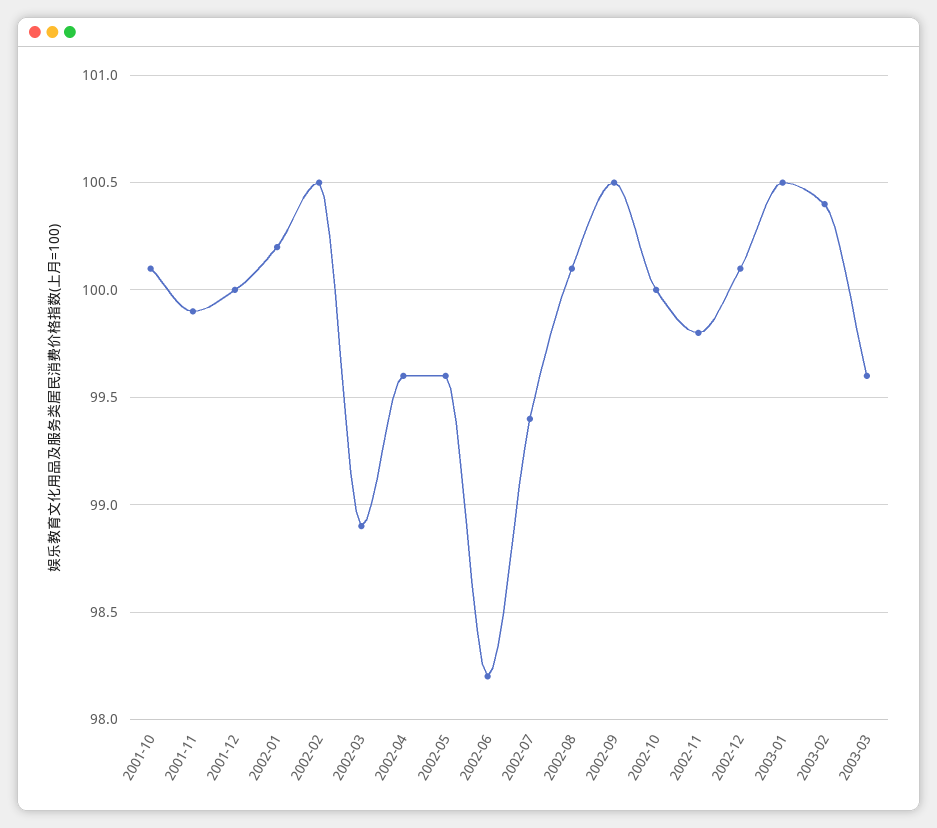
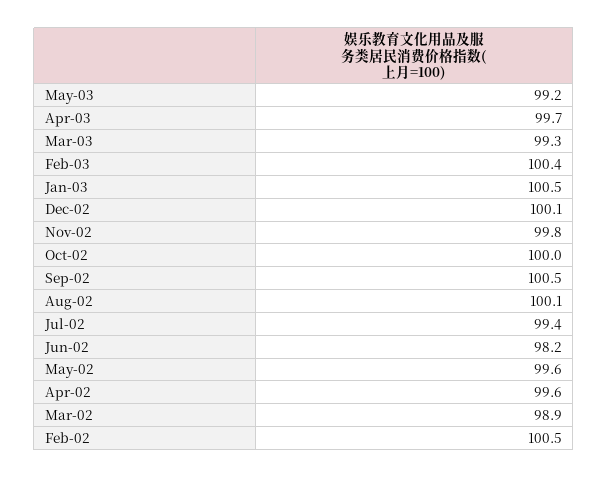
2001-10: 100.1 -> none
2001-11: 99.9 -> none
2001-12: 100 -> none
2002-01: 100.2 -> none
2003-03: 99.6 -> 99.3
May-03: none -> 99.2
Apr-03: none -> 99.7

